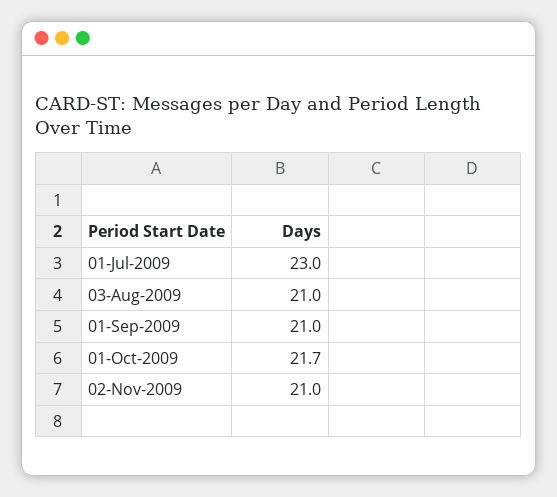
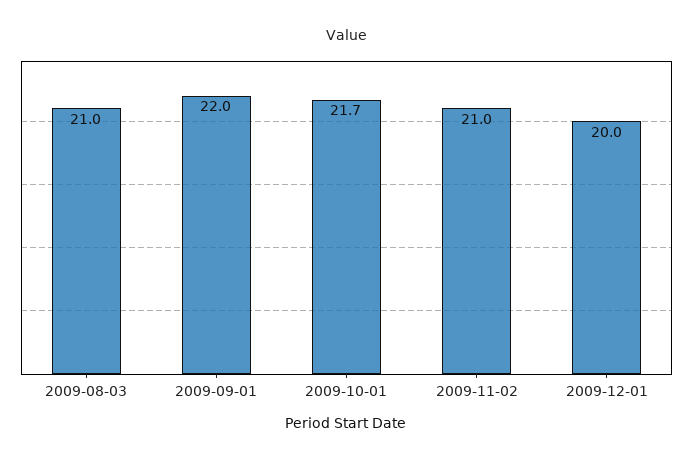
01-Jul-2009: 23 -> none
01-Sep-2009: 21 -> 22
2009-12-01: none -> 20

